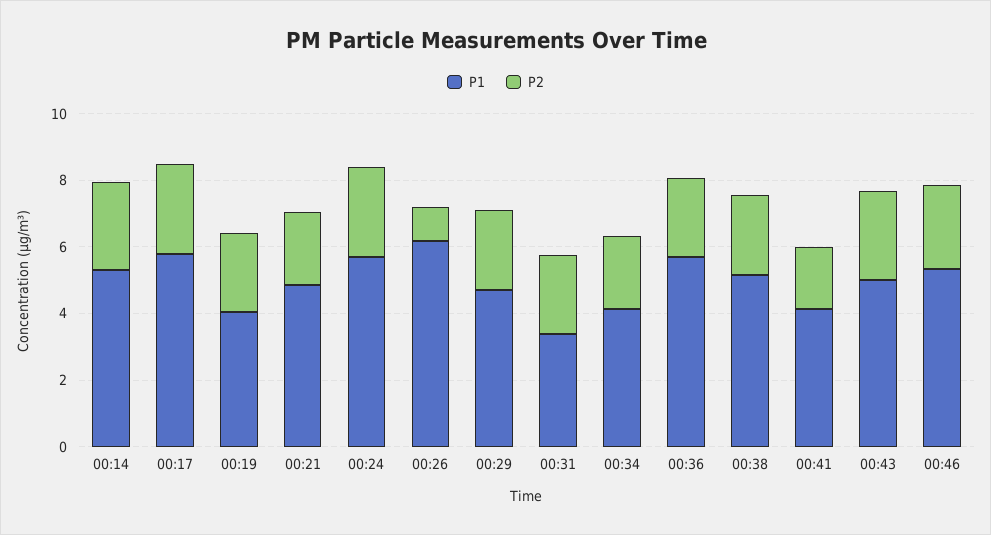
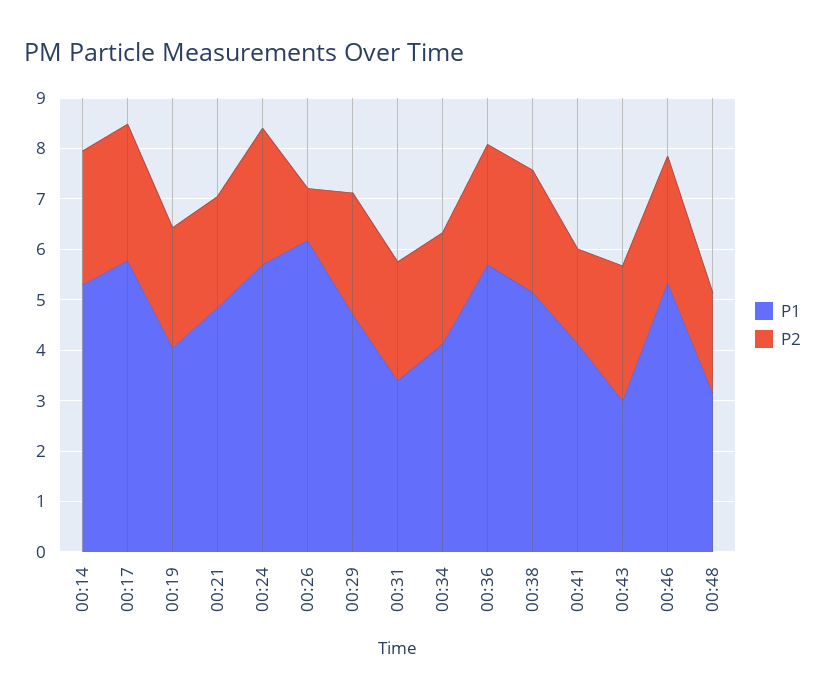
P1, 00:43: 5 -> 3
P1, 00:48: none -> 3.2
P2, 00:48: none -> 2

